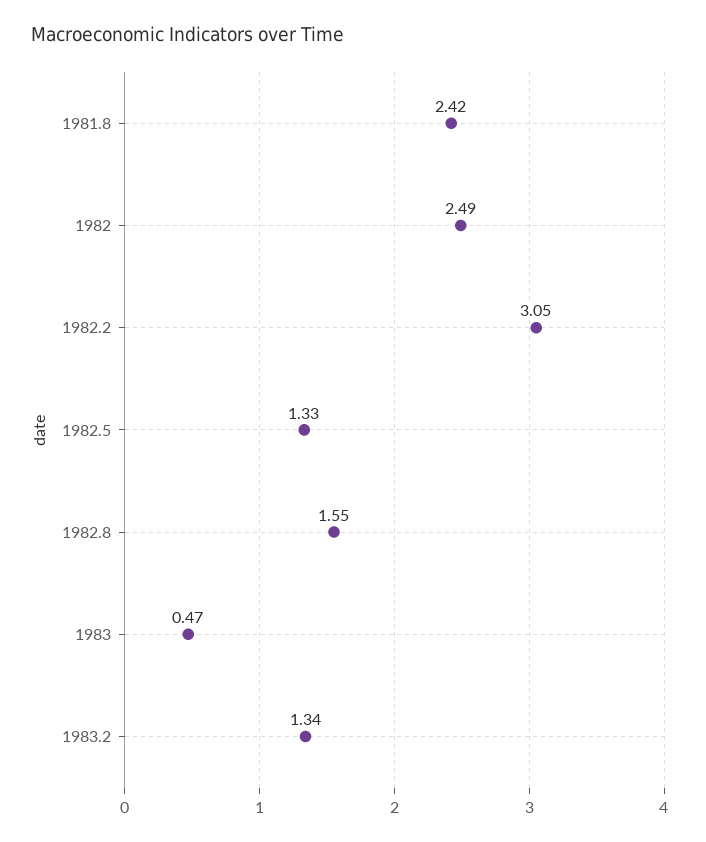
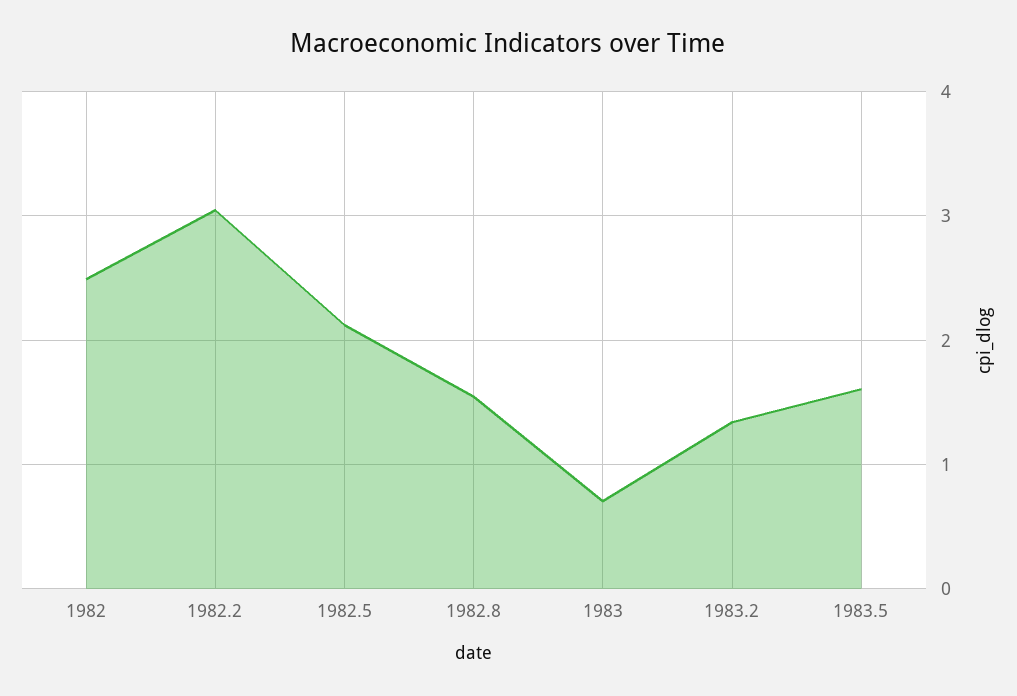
1981.8: 2.42 -> none
1982.5: 1.33 -> 2.1
1983: 0.47 -> 0.7
1983.5: none -> 1.6

